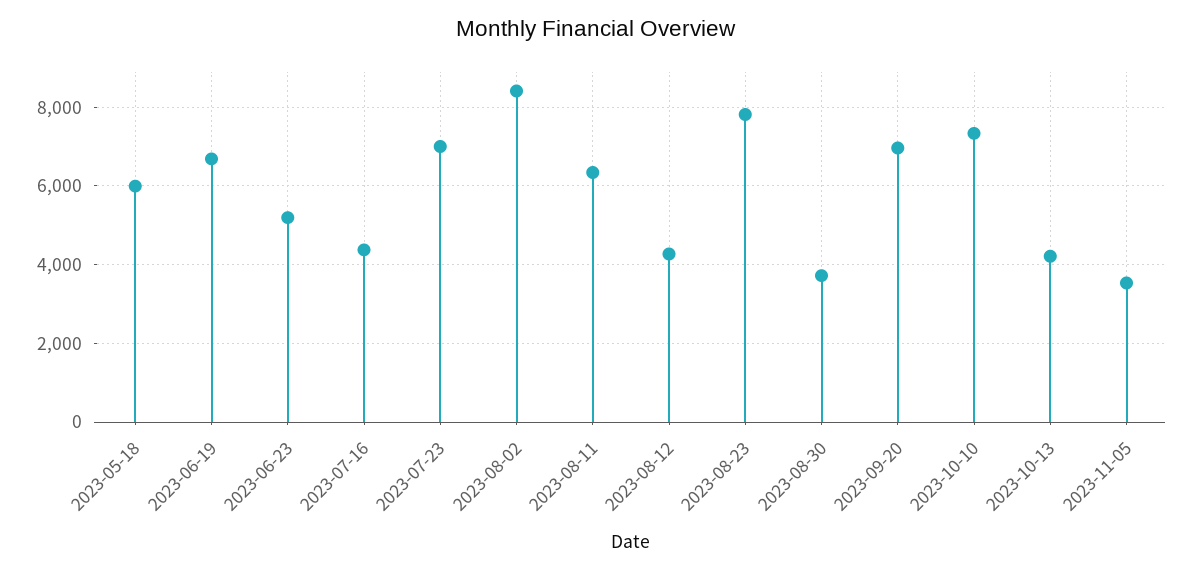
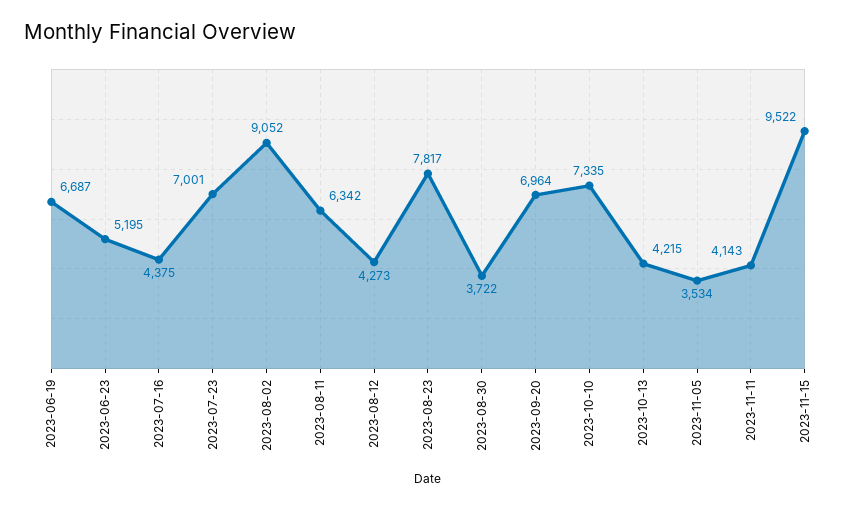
2023-05-18: 6000 -> none
2023-08-02: 8400 -> 9052
2023-11-11: none -> 4143
2023-11-15: none -> 9522

